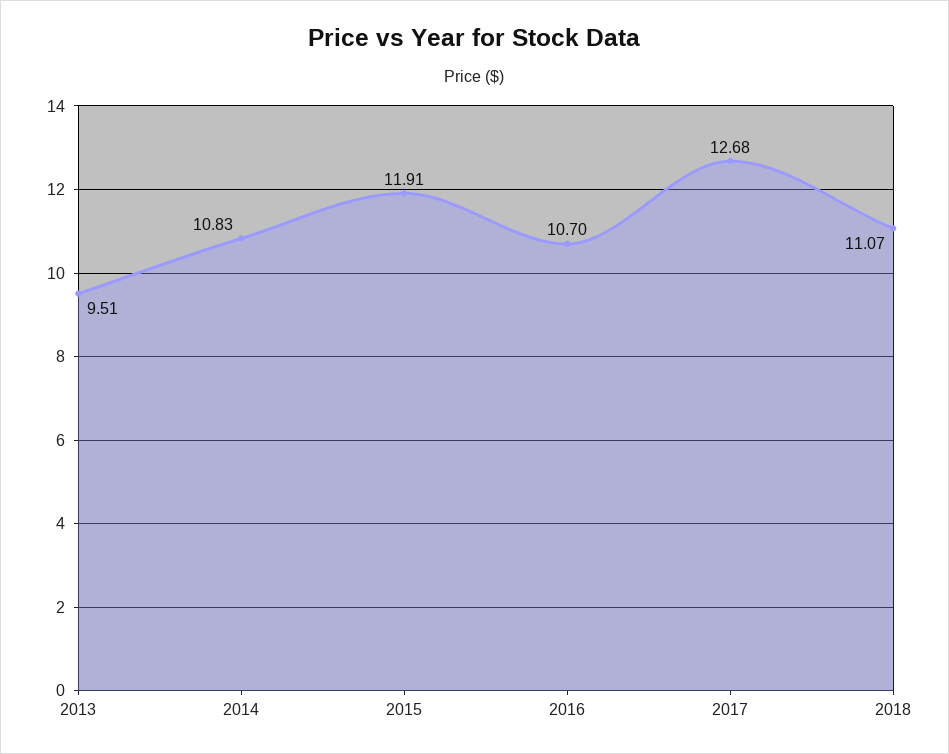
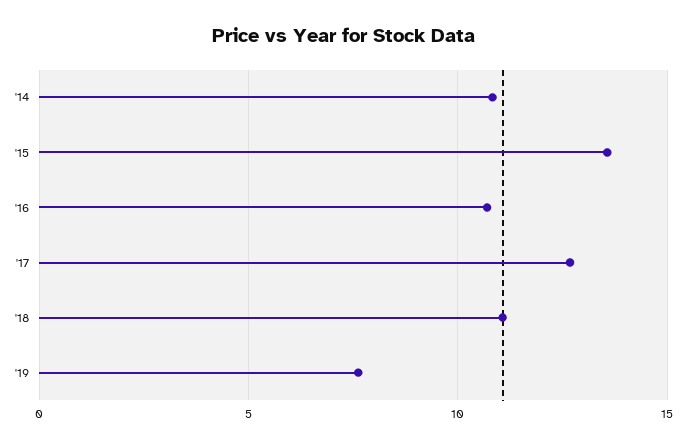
2013: 9.51 -> none
2015: 11.91 -> 13.5
'19: none -> 7.5

